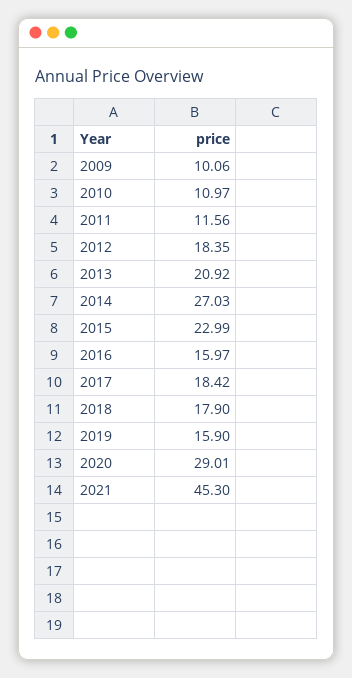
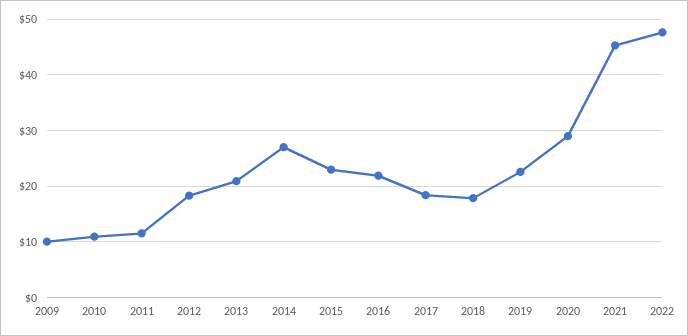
2016: 15.97 -> 22
2019: 15.9 -> 22
2022: none -> 48

